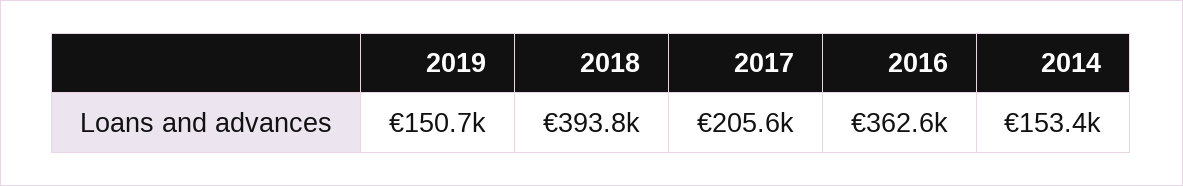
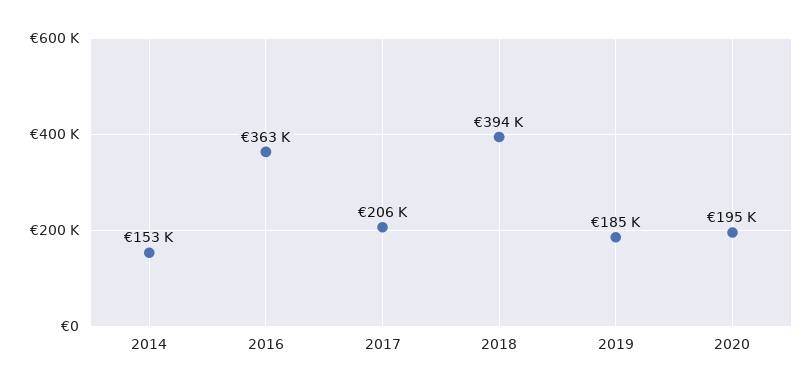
2019: 150700 -> 185000
2020: none -> 195000

